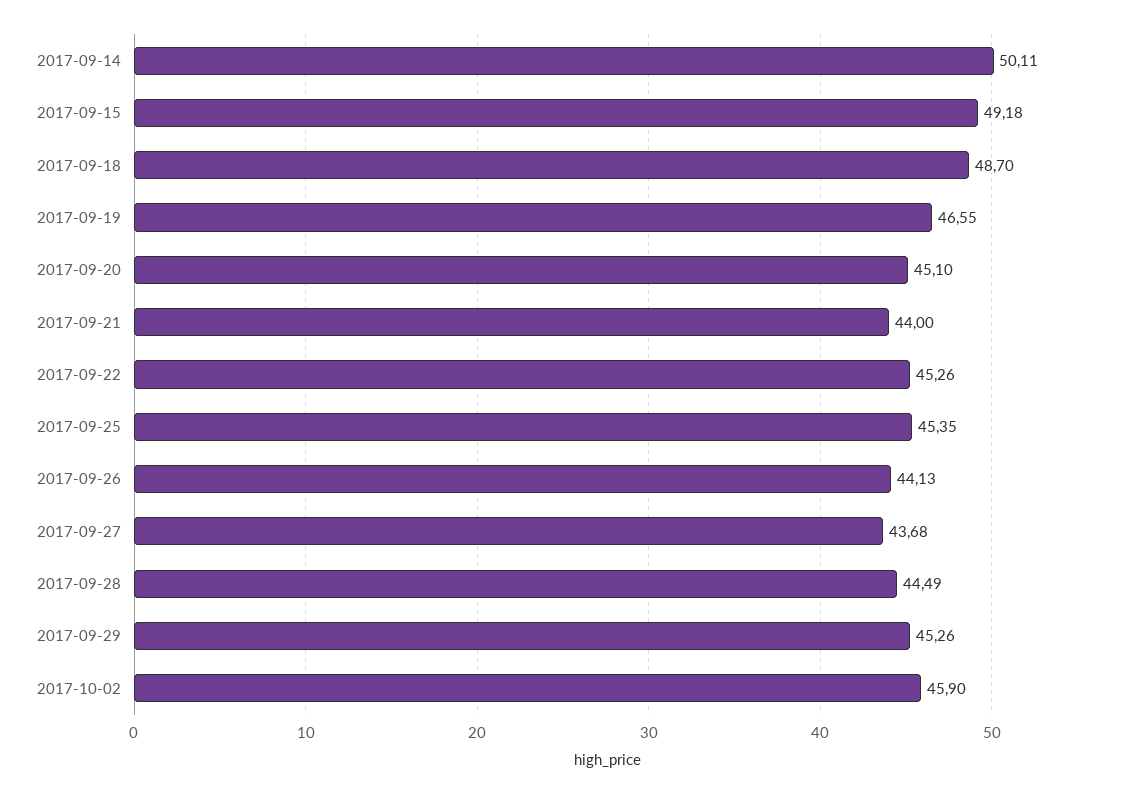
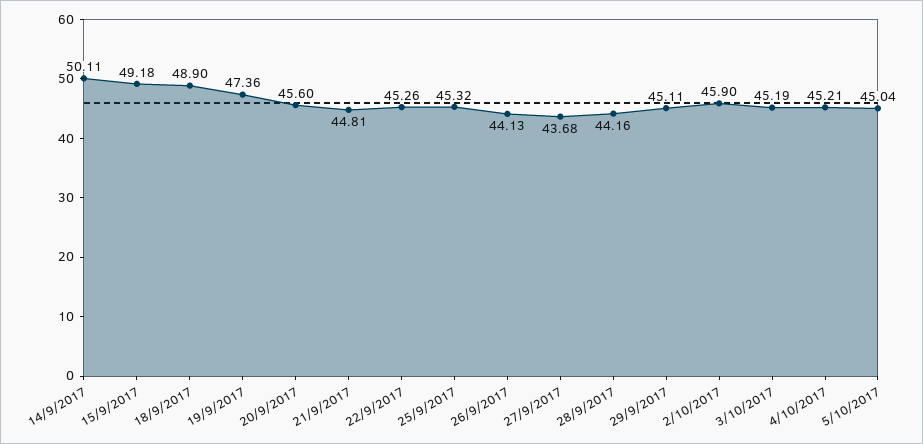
2017-09-18: 48.7 -> 48.9
2017-09-19: 46.55 -> 47.36
2017-09-20: 45.1 -> 45.6
2017-09-21: 44 -> 44.81
2017-09-25: 45.35 -> 45.32
2017-09-28: 44.49 -> 44.16
2017-09-29: 45.26 -> 45.11
3/10/2017: none -> 45.19
4/10/2017: none -> 45.21
5/10/2017: none -> 45.04

